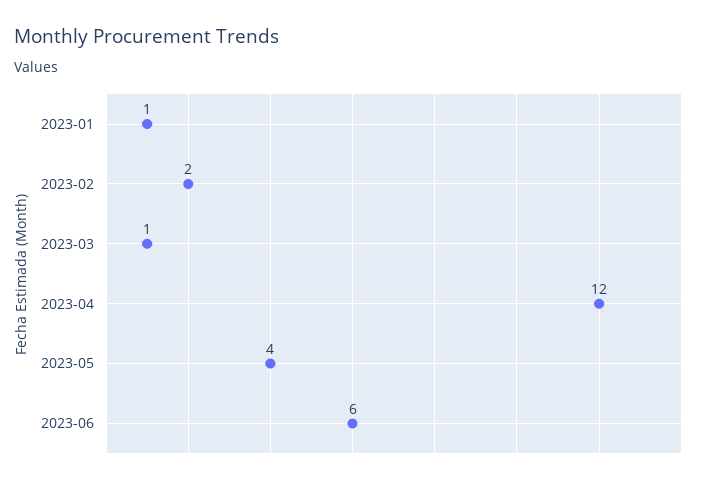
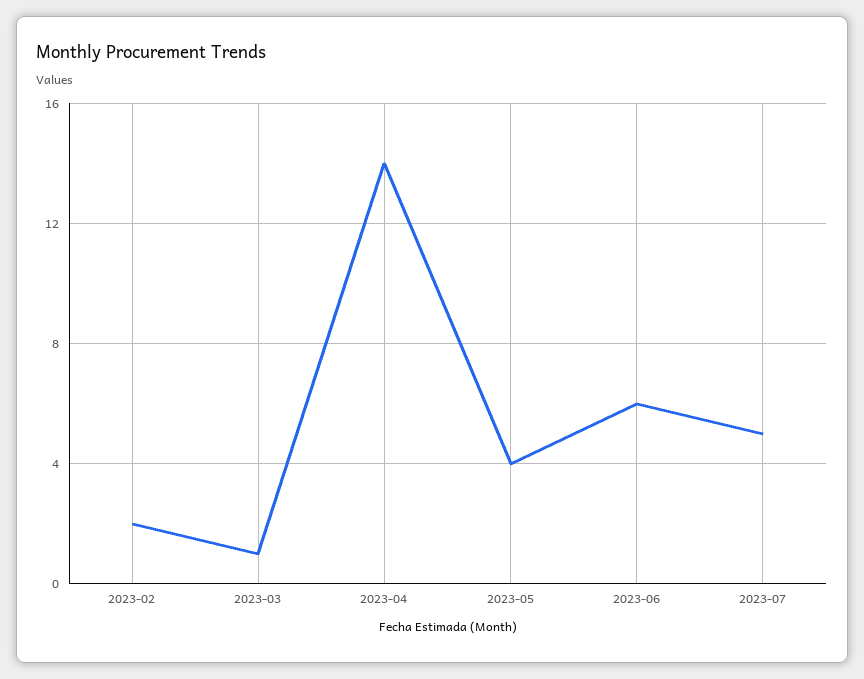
2023-01: 1 -> none
2023-04: 12 -> 14
2023-07: none -> 5

